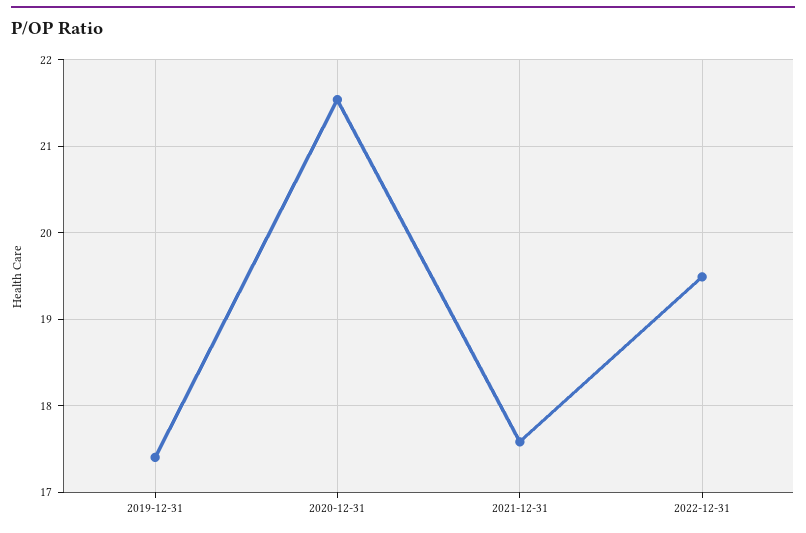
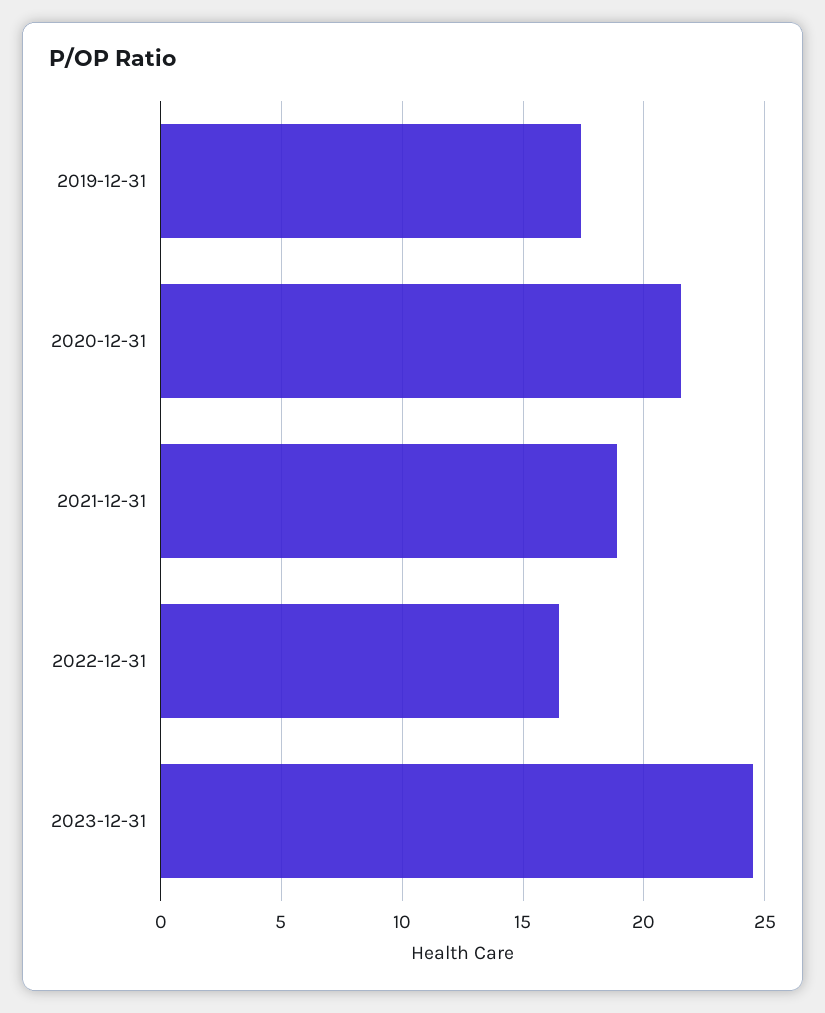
2021-12-31: 17.6 -> 19
2022-12-31: 19.5 -> 16.5
2023-12-31: none -> 24.5

